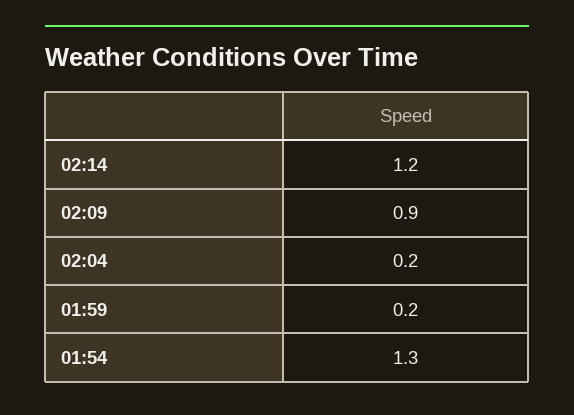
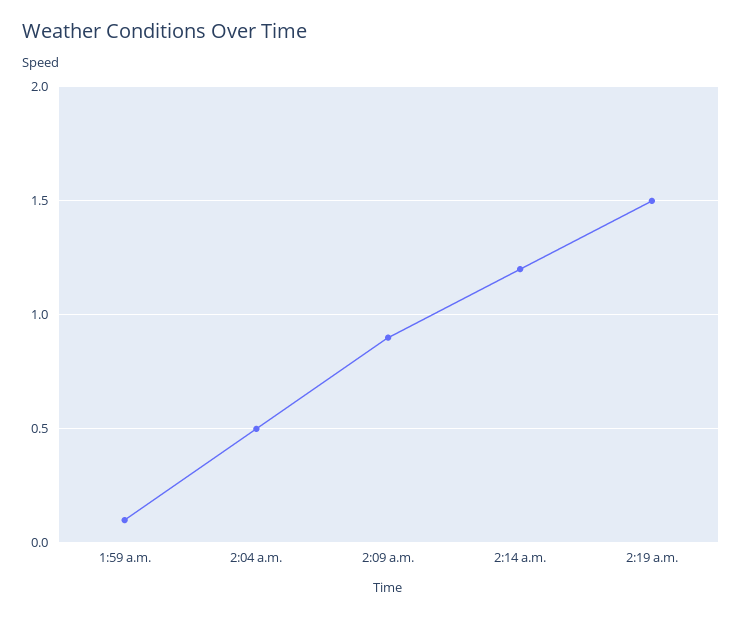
02:04: 0.2 -> 0.5
01:59: 0.2 -> 0.1
01:54: 1.3 -> none
2:19 a.m.: none -> 1.5

